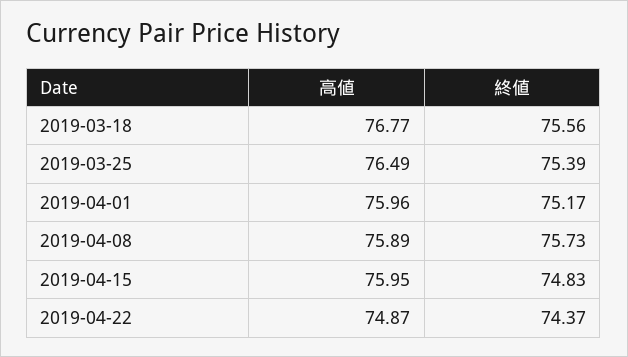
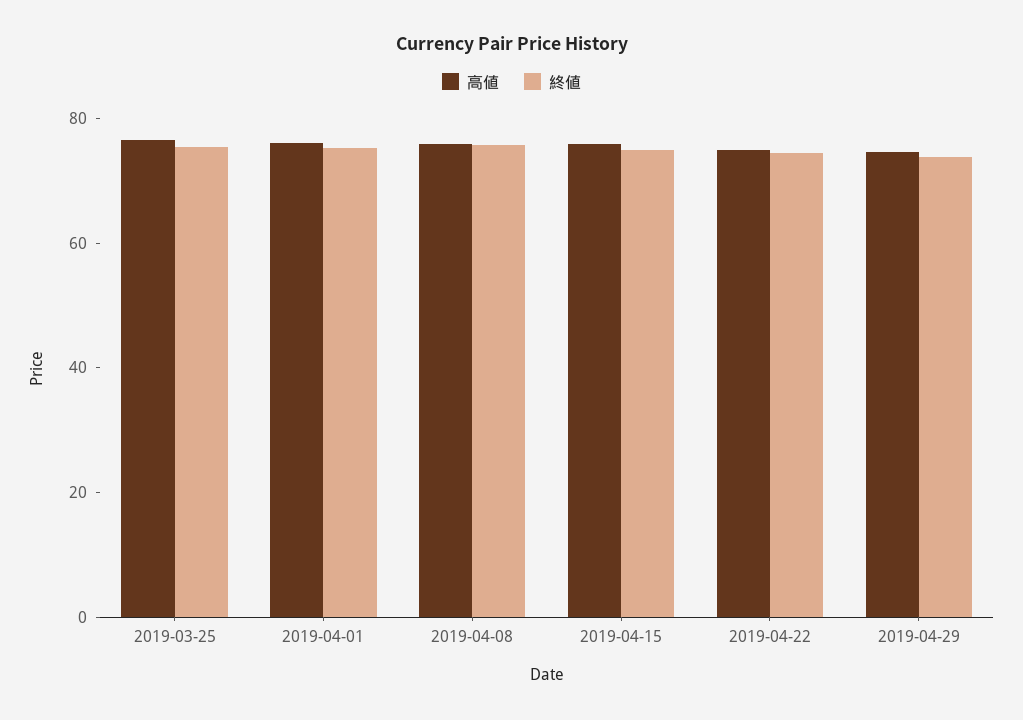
高値, 2019-03-18: 76.77 -> none
終値, 2019-03-18: 75.56 -> none
高値, 2019-04-29: none -> 75
終値, 2019-04-29: none -> 75

